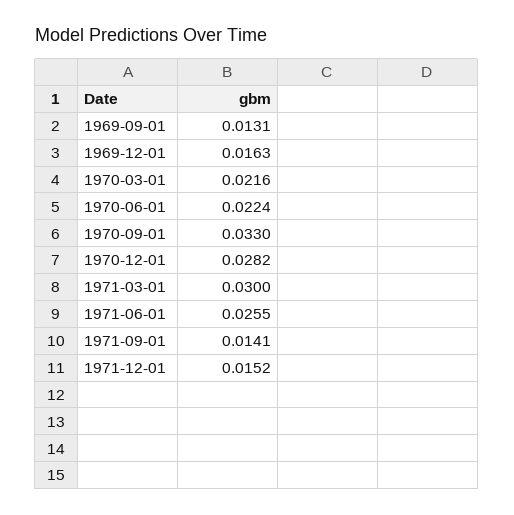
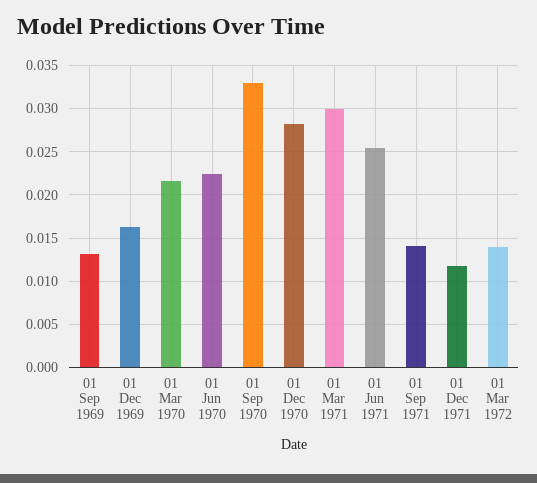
1971-12-01: 0.0152 -> 0.012
01 Mar 1972: none -> 0.014

